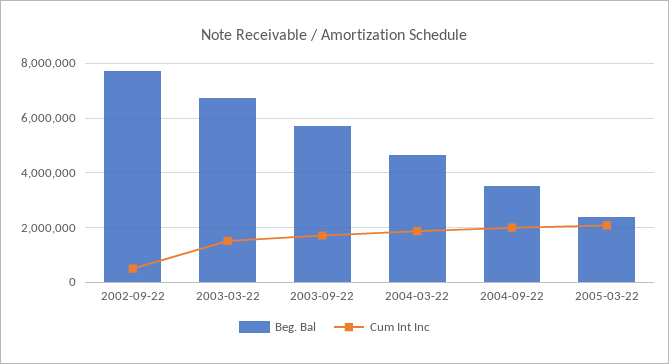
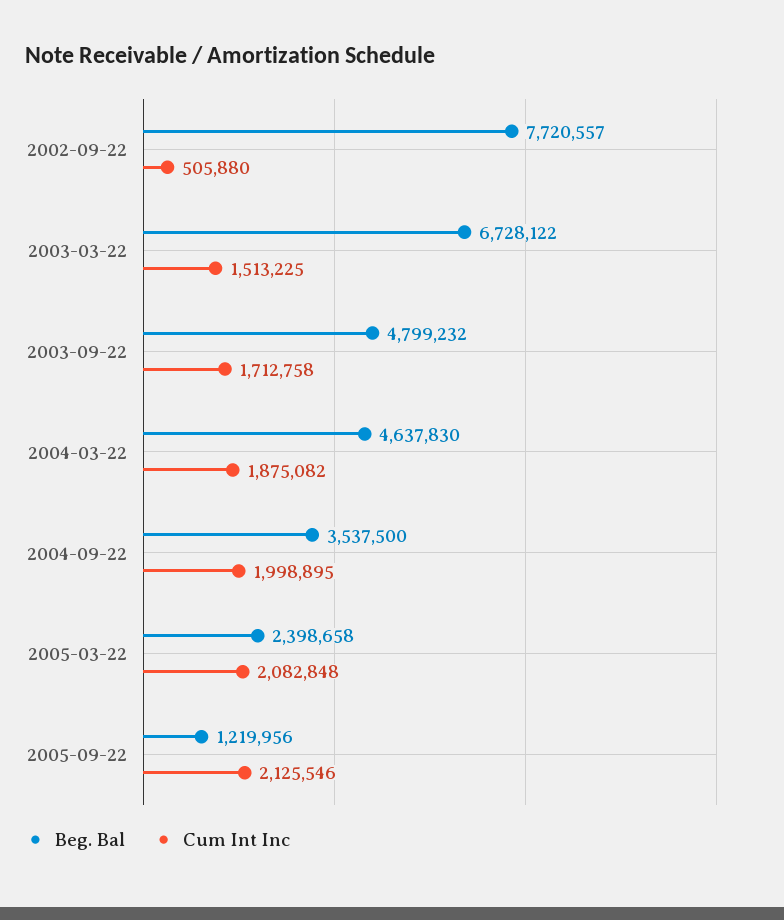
Beg. Bal, 2003-09-22: 5750000 -> 4799232
Beg. Bal, 2005-09-22: none -> 1219956
Cum Int Inc, 2005-09-22: none -> 2125546

